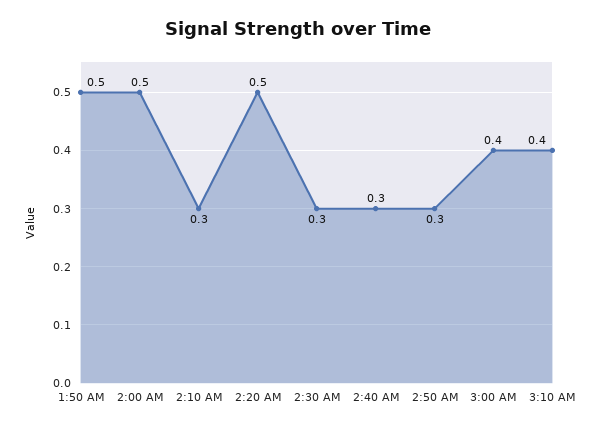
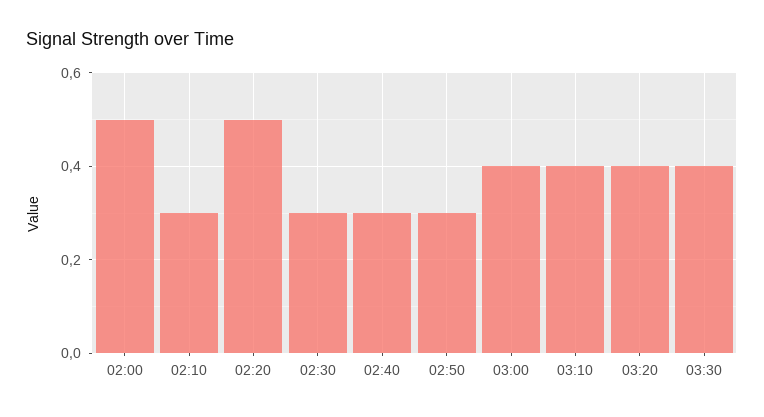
1:50 AM: 0.5 -> none
03:20: none -> 0.4
03:30: none -> 0.4

